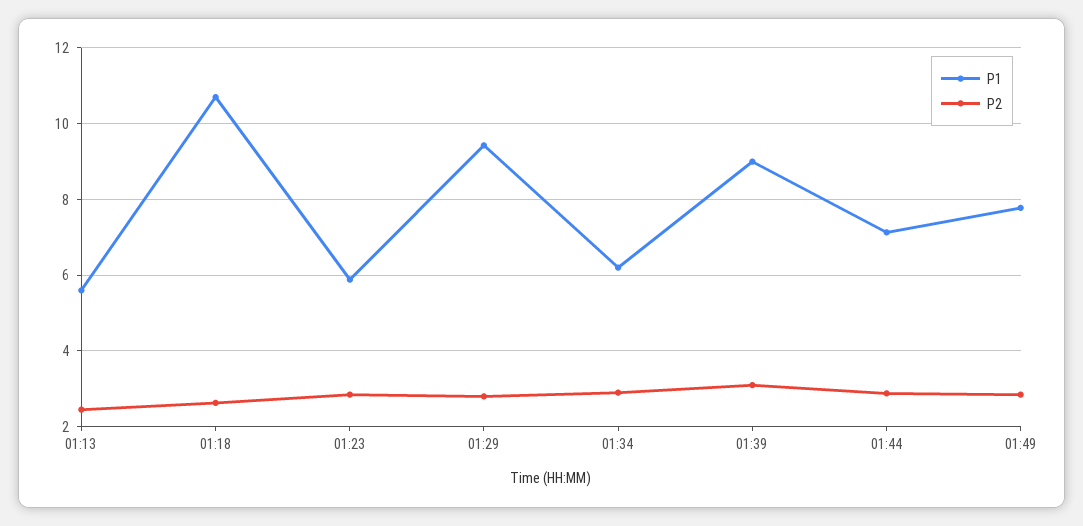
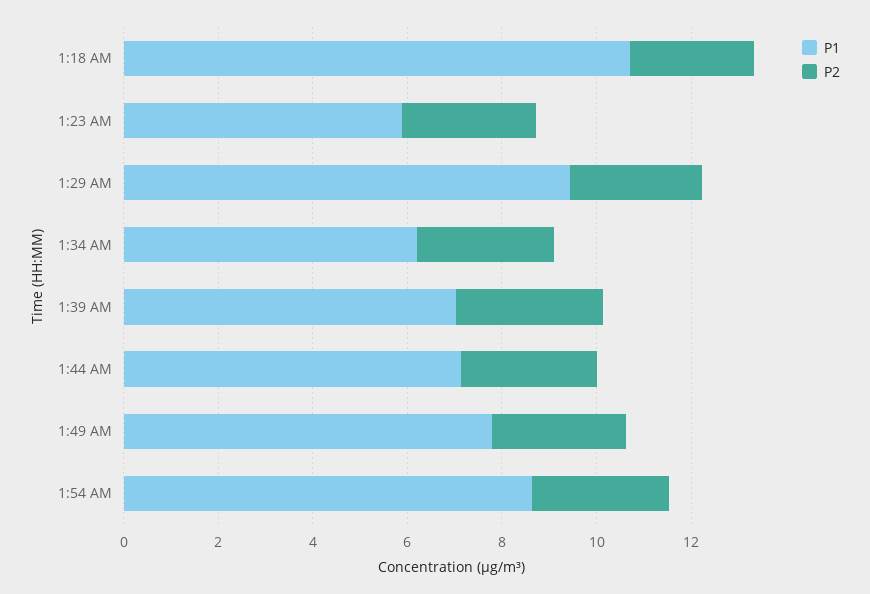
P1, 01:13: 5.6 -> none
P2, 01:13: 2.4 -> none
P1, 01:39: 9 -> 7
P1, 1:54 AM: none -> 8.5
P2, 1:54 AM: none -> 3

